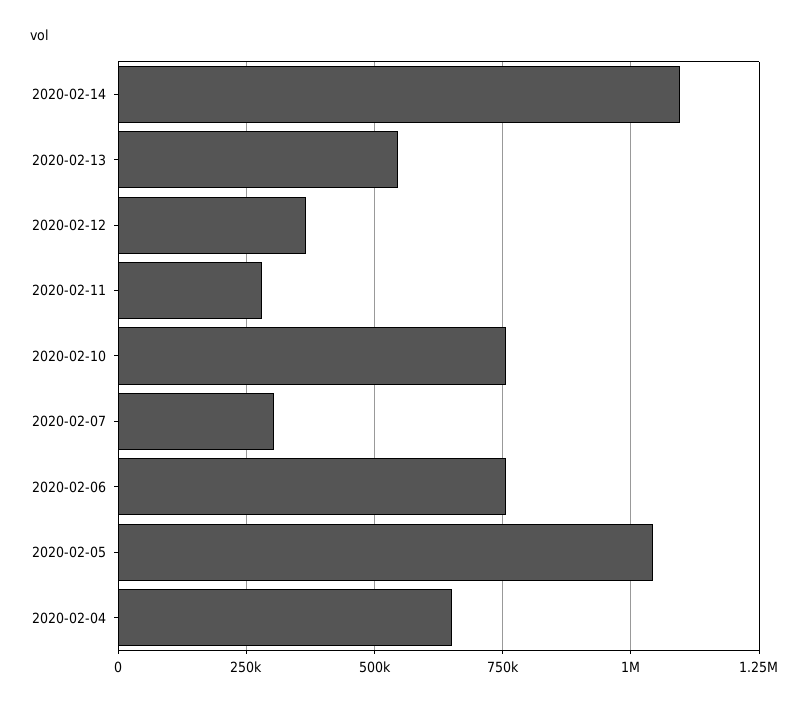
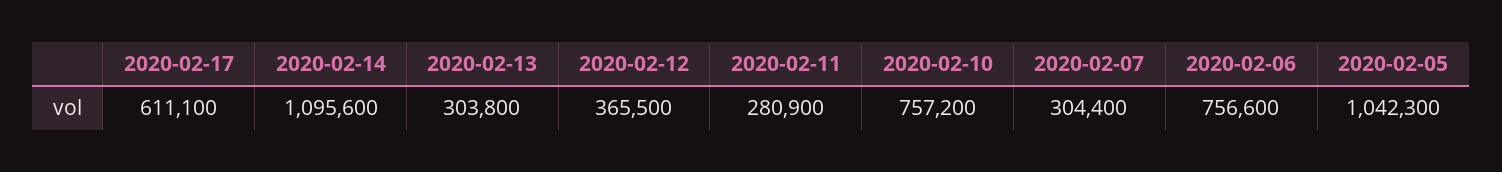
2020-02-13: 550000 -> 303800
2020-02-04: 650000 -> none
2020-02-17: none -> 611100

